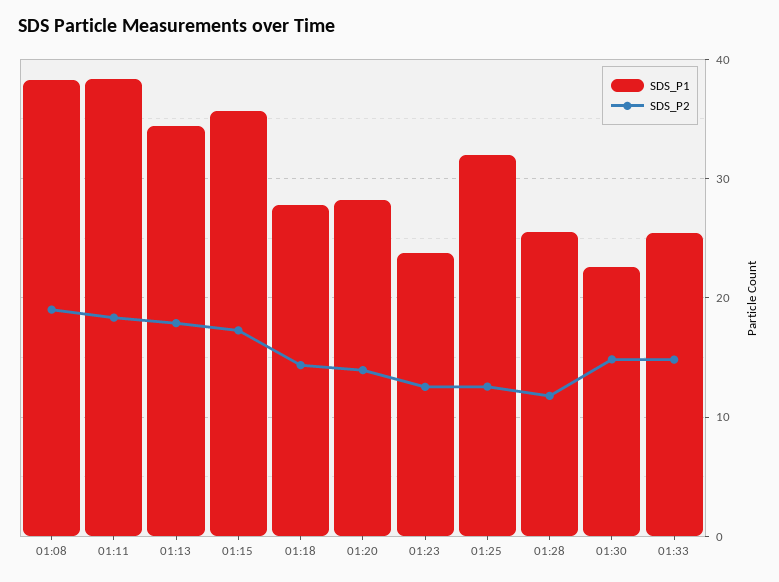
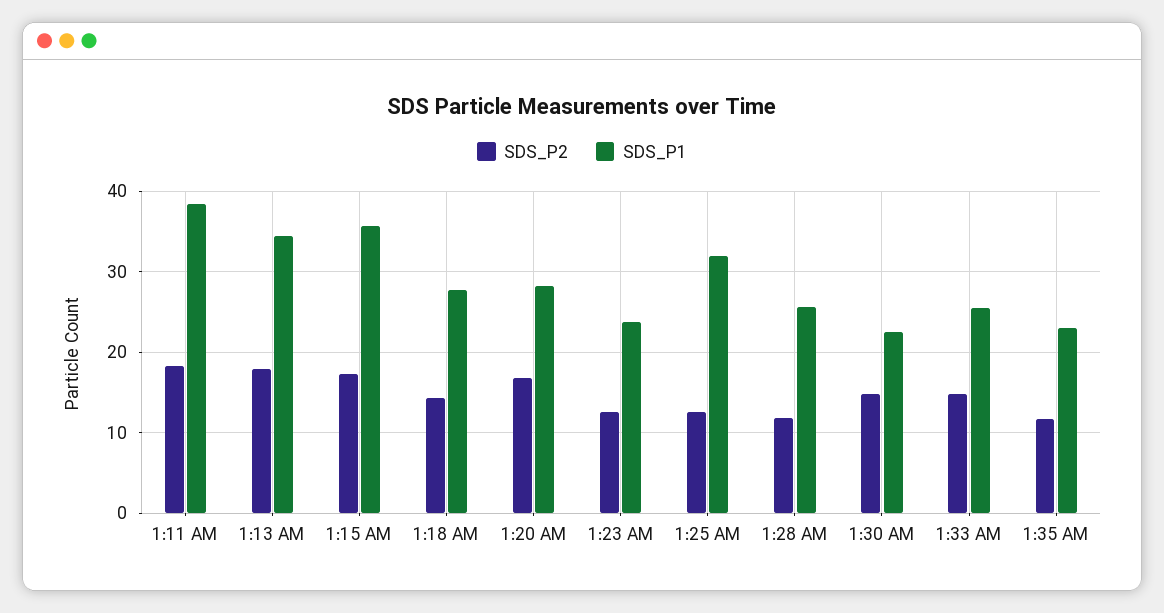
SDS_P1, 01:08: 38 -> none
SDS_P2, 01:08: 19 -> none
SDS_P2, 01:20: 14 -> 17
SDS_P2, 1:35 AM: none -> 12
SDS_P1, 1:35 AM: none -> 23

